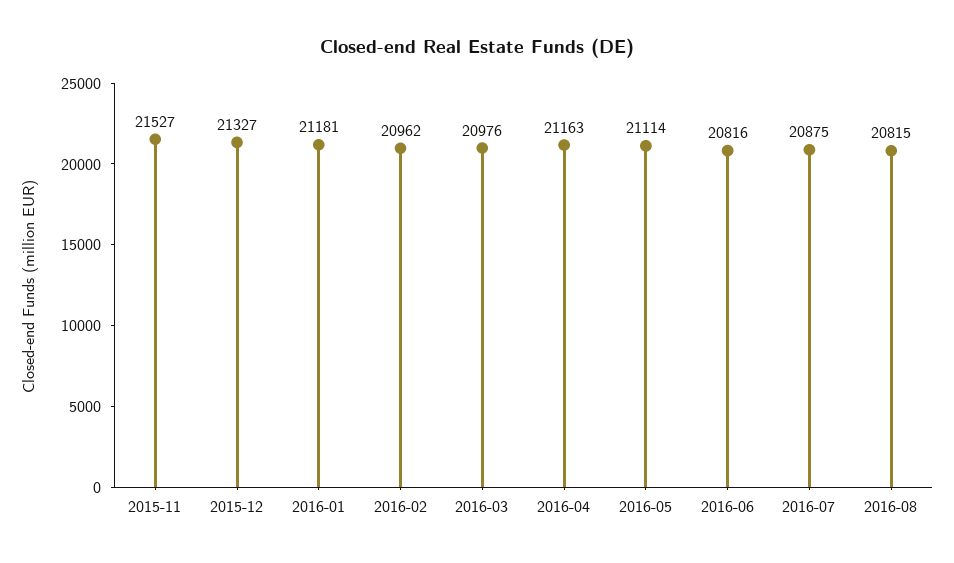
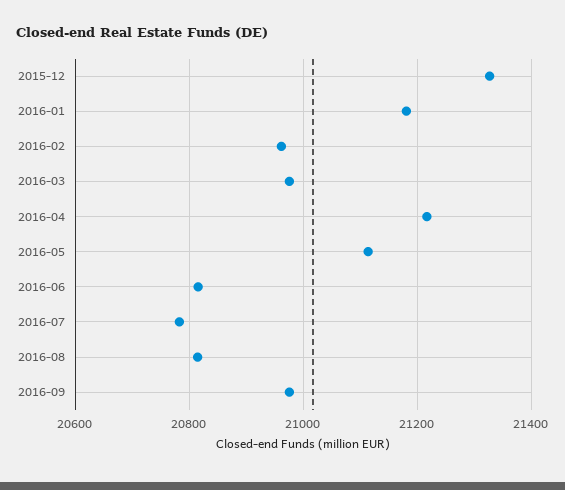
2015-11: 21527 -> none
2016-04: 21163 -> 21220
2016-07: 20875 -> 20780
2016-09: none -> 20980

